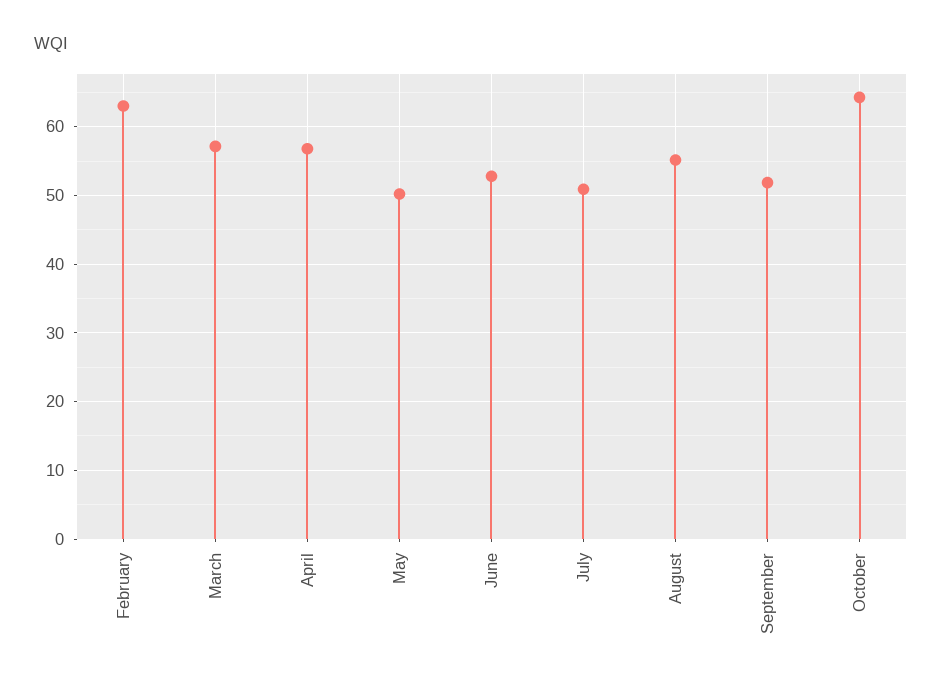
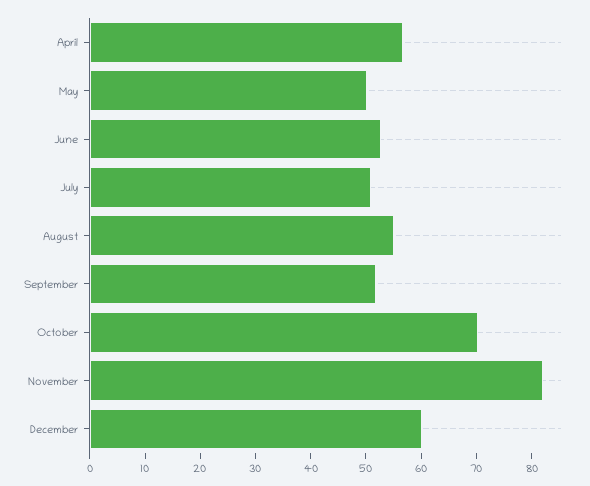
February: 63 -> none
March: 57 -> none
October: 64 -> 70
November: none -> 82
December: none -> 60

